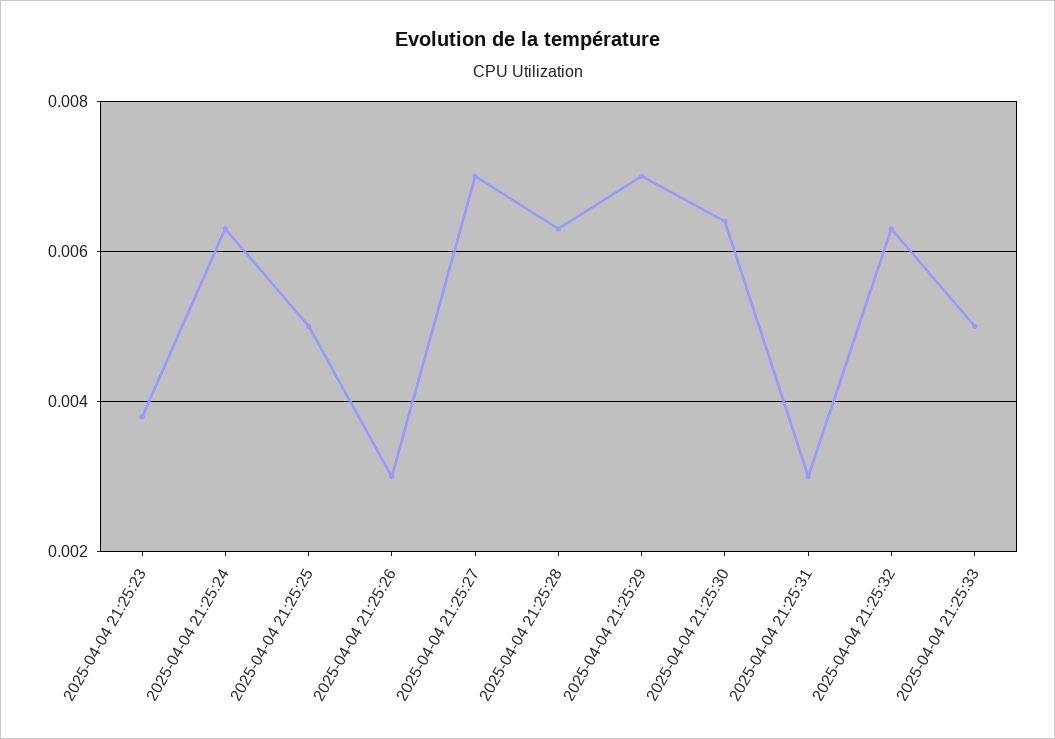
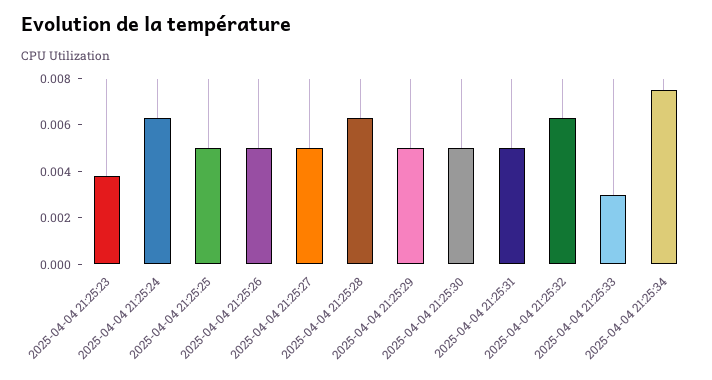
2025-04-04 21:25:26: 0.003 -> 0.005
2025-04-04 21:25:27: 0.007 -> 0.005
2025-04-04 21:25:29: 0.007 -> 0.005
2025-04-04 21:25:30: 0.0065 -> 0.005
2025-04-04 21:25:31: 0.003 -> 0.005
2025-04-04 21:25:33: 0.005 -> 0.003
2025-04-04 21:25:34: none -> 0.0075

